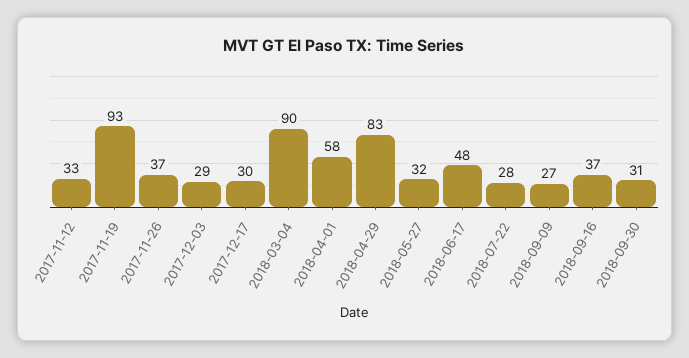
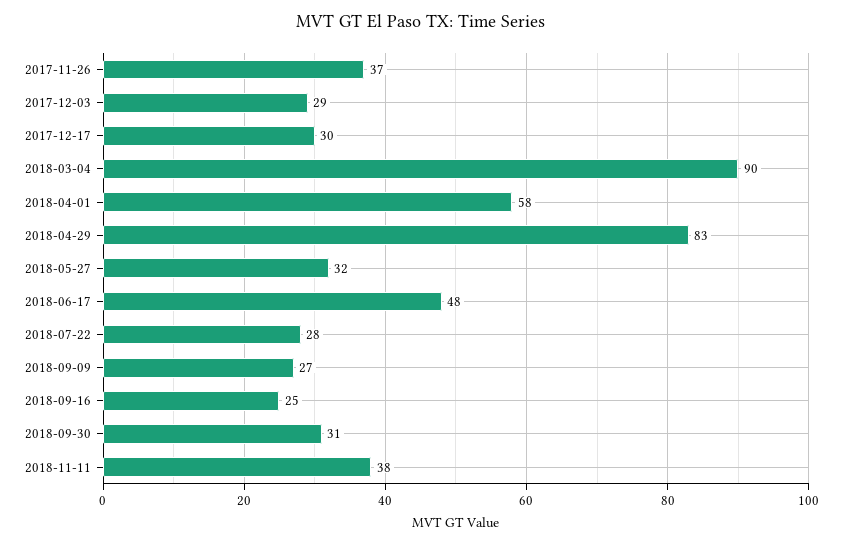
2017-11-12: 33 -> none
2017-11-19: 93 -> none
2018-09-16: 37 -> 25
2018-11-11: none -> 38

